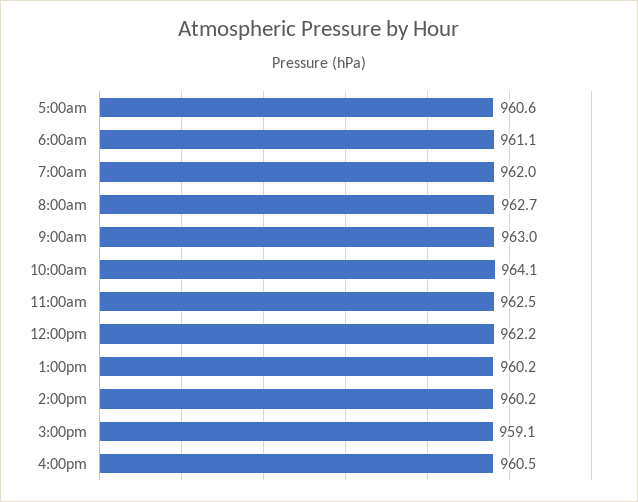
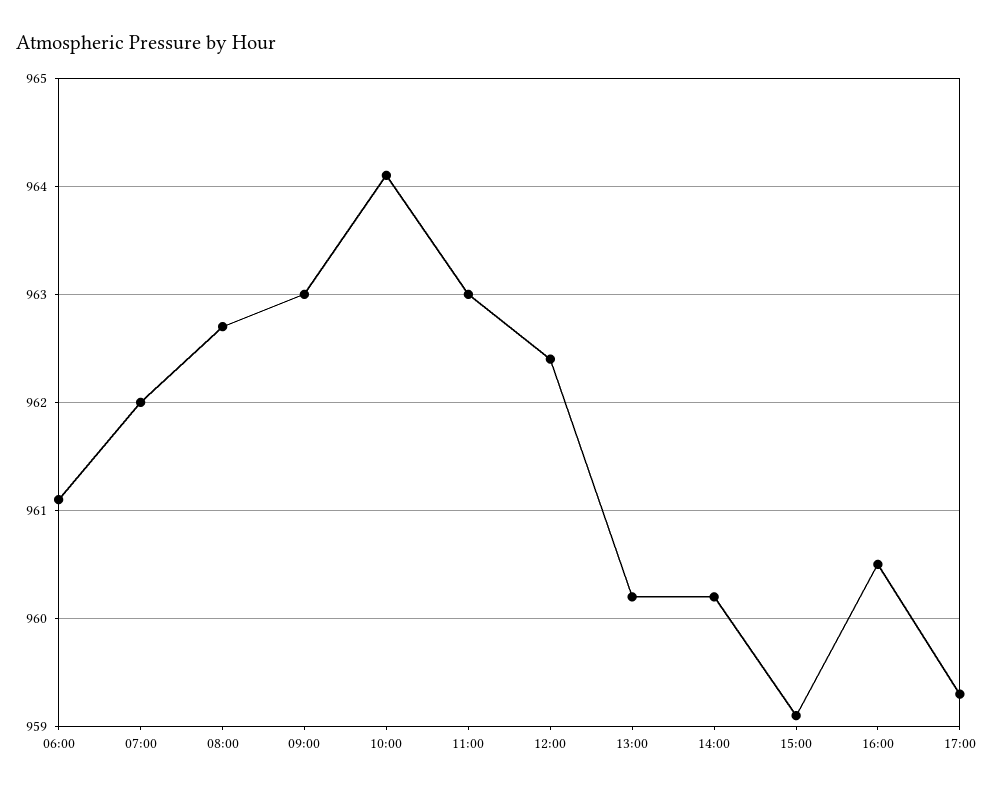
5:00am: 960.6 -> none
11:00am: 962.5 -> 963
12:00pm: 962.2 -> 962.4
17:00: none -> 959.3

